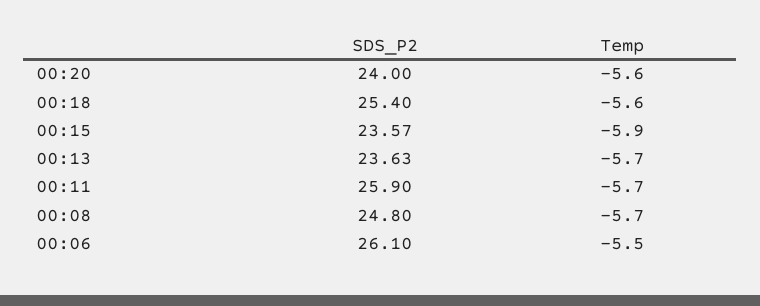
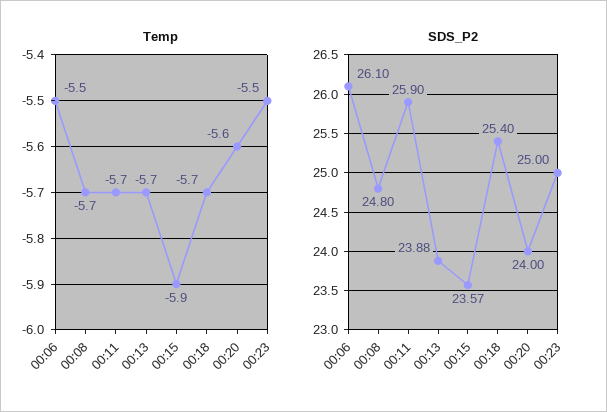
Temp, 00:18: -5.6 -> -5.7
SDS_P2, 00:13: 23.63 -> 23.88
Temp, 00:23: none -> -5.5
SDS_P2, 00:23: none -> 25

